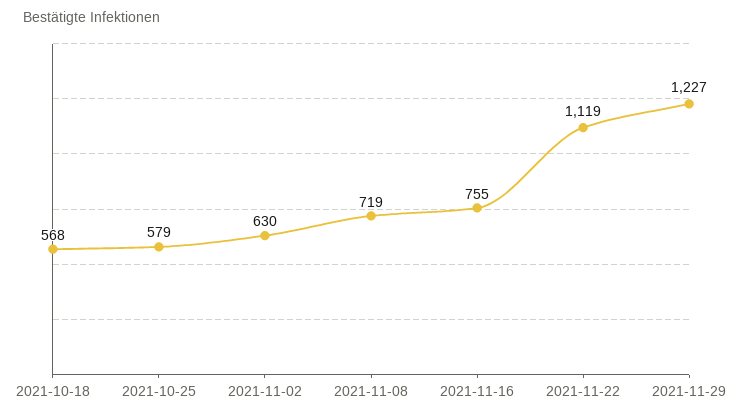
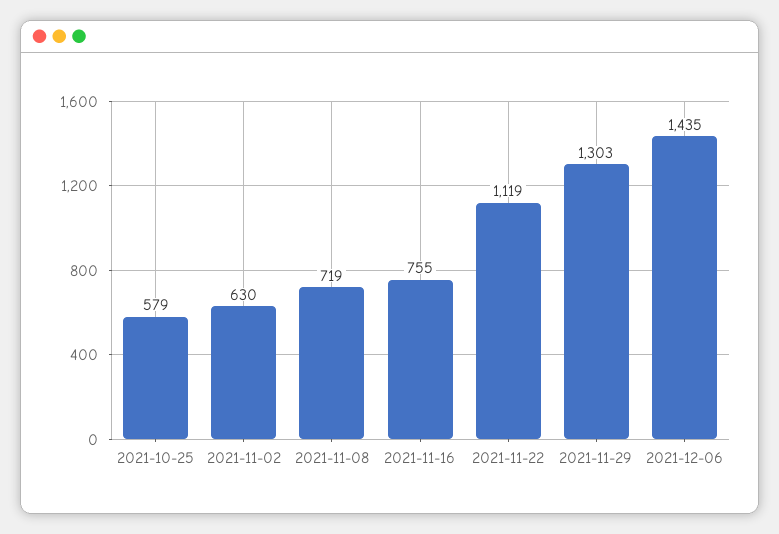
2021-10-18: 568 -> none
2021-11-29: 1227 -> 1303
2021-12-06: none -> 1435

